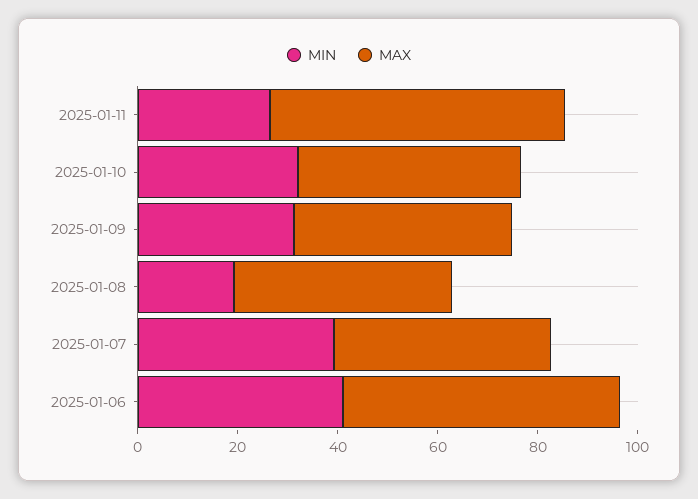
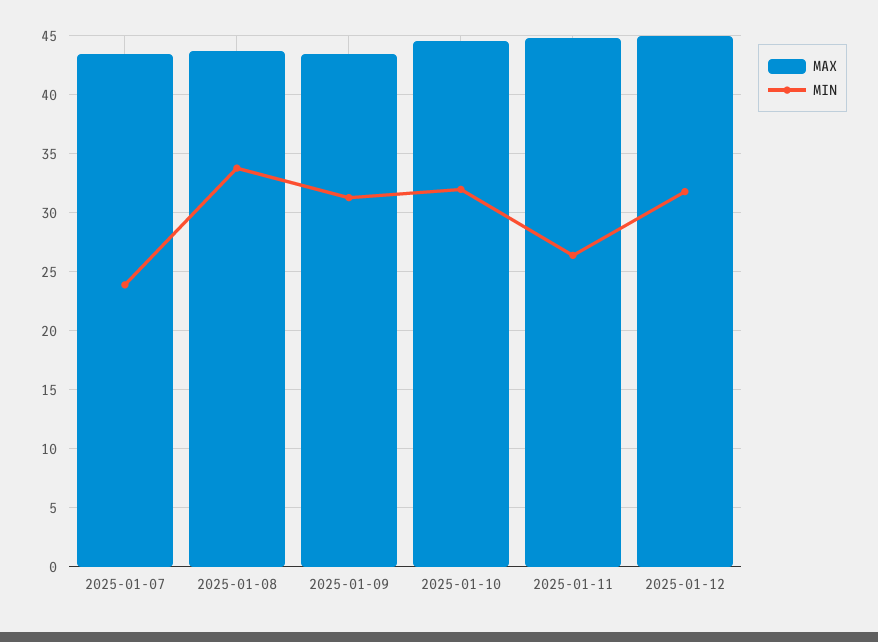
MAX, 2025-01-11: 60 -> 45
MIN, 2025-01-08: 20 -> 34
MIN, 2025-01-07: 40 -> 24
MIN, 2025-01-06: 40 -> none
MAX, 2025-01-06: 55 -> none
MAX, 2025-01-12: none -> 45
MIN, 2025-01-12: none -> 32

